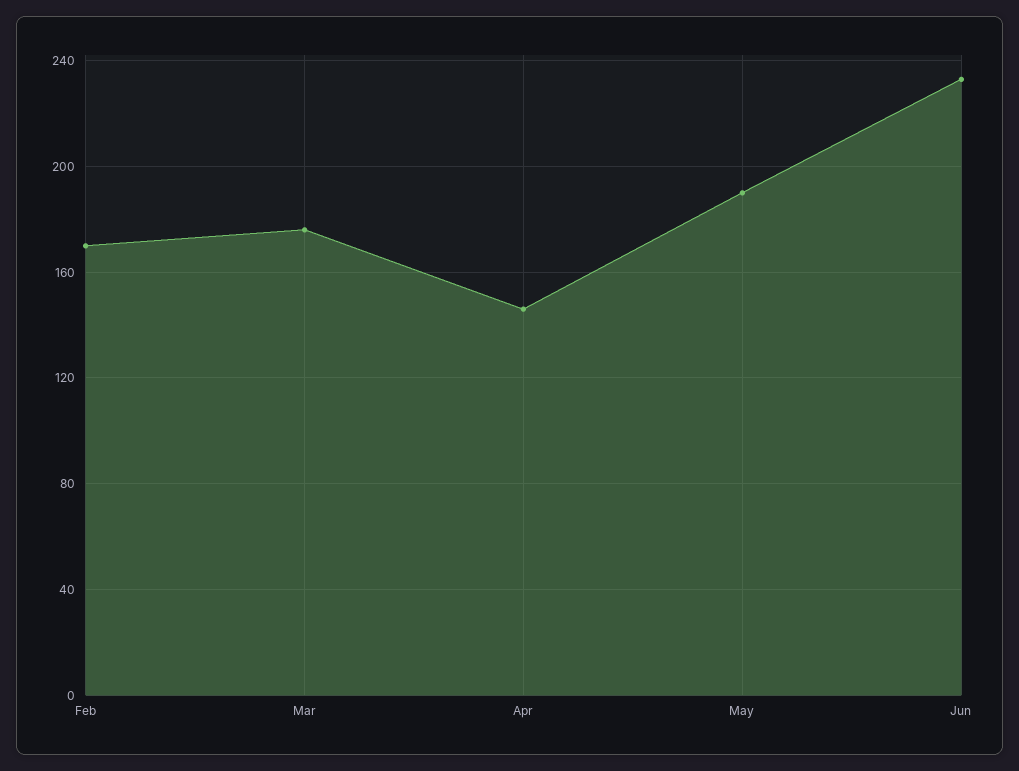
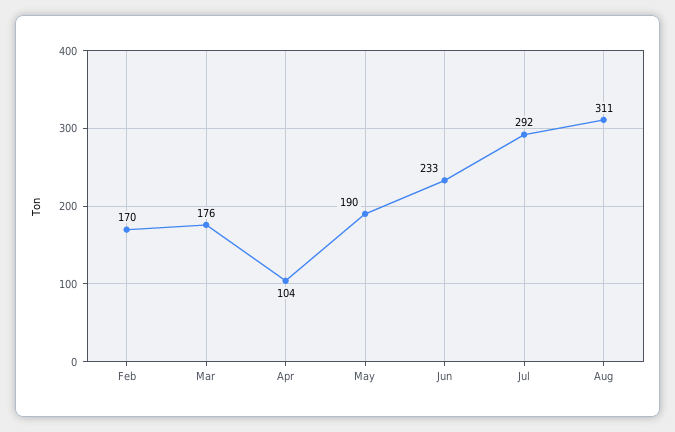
Apr: 145 -> 104
Jul: none -> 292
Aug: none -> 311

